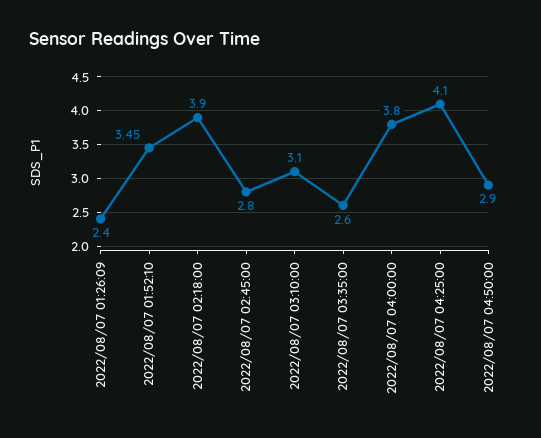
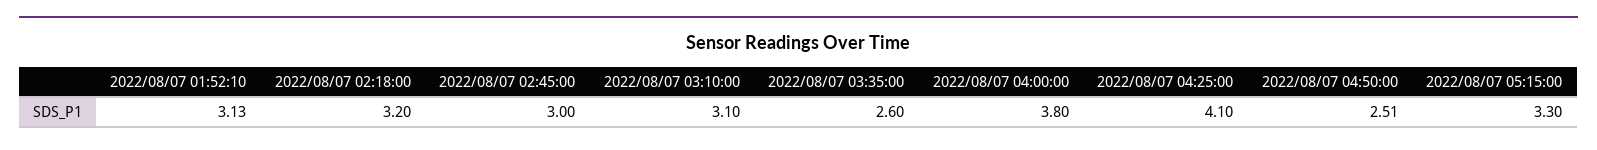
2022/08/07 01:26:09: 2.4 -> none
2022/08/07 01:52:10: 3.45 -> 3.13
2022/08/07 02:18:00: 3.9 -> 3.2
2022/08/07 02:45:00: 2.8 -> 3
2022/08/07 04:50:00: 2.9 -> 2.51
2022/08/07 05:15:00: none -> 3.3

